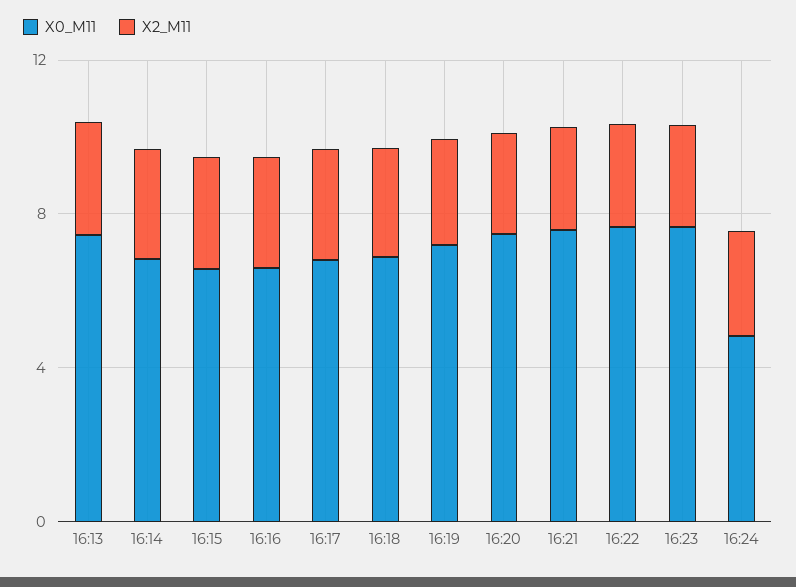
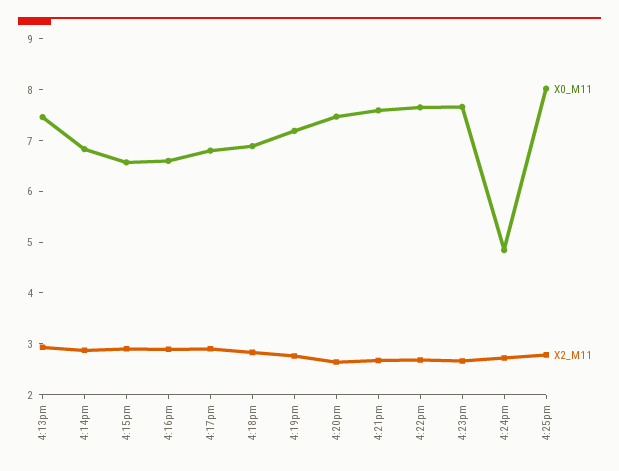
X0_M11, 4:25pm: none -> 8
X2_M11, 4:25pm: none -> 2.8

